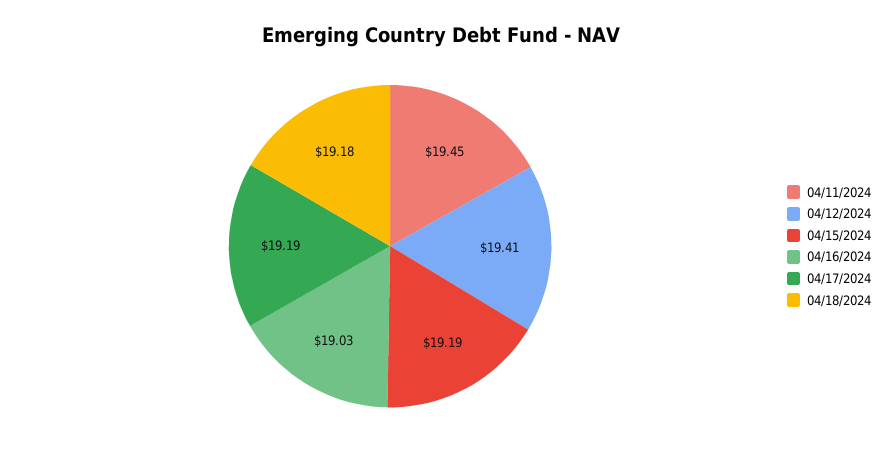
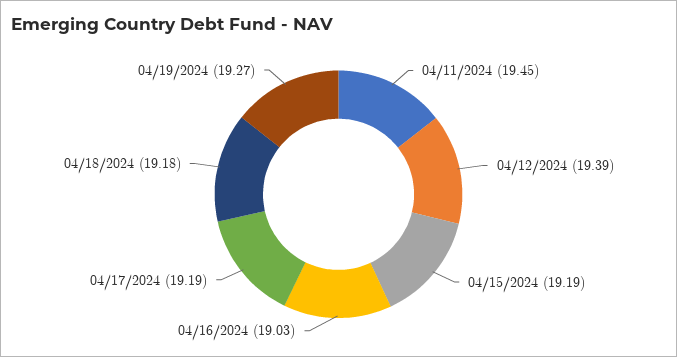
04/12/2024: 19.41 -> 19.39
04/19/2024: none -> 19.27

